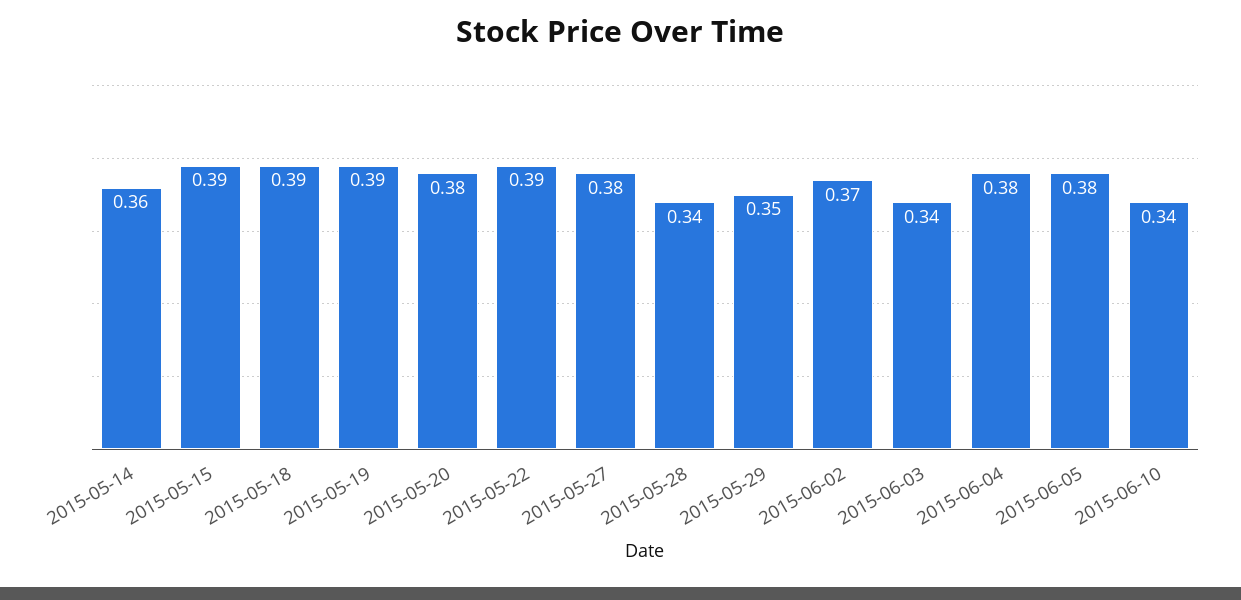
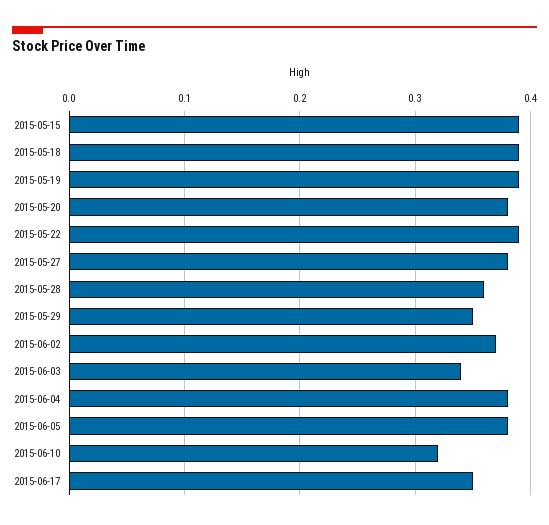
2015-05-14: 0.36 -> none
2015-05-28: 0.34 -> 0.36
2015-06-10: 0.34 -> 0.32
2015-06-17: none -> 0.35

